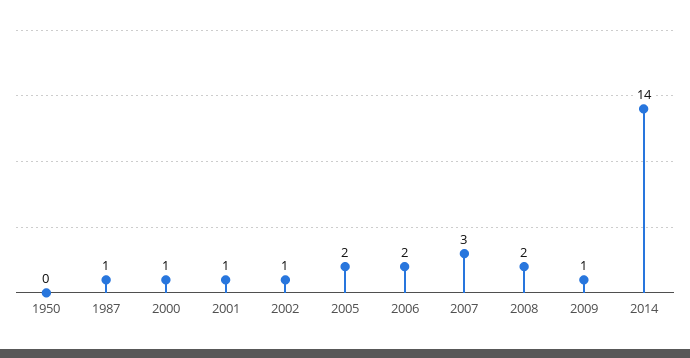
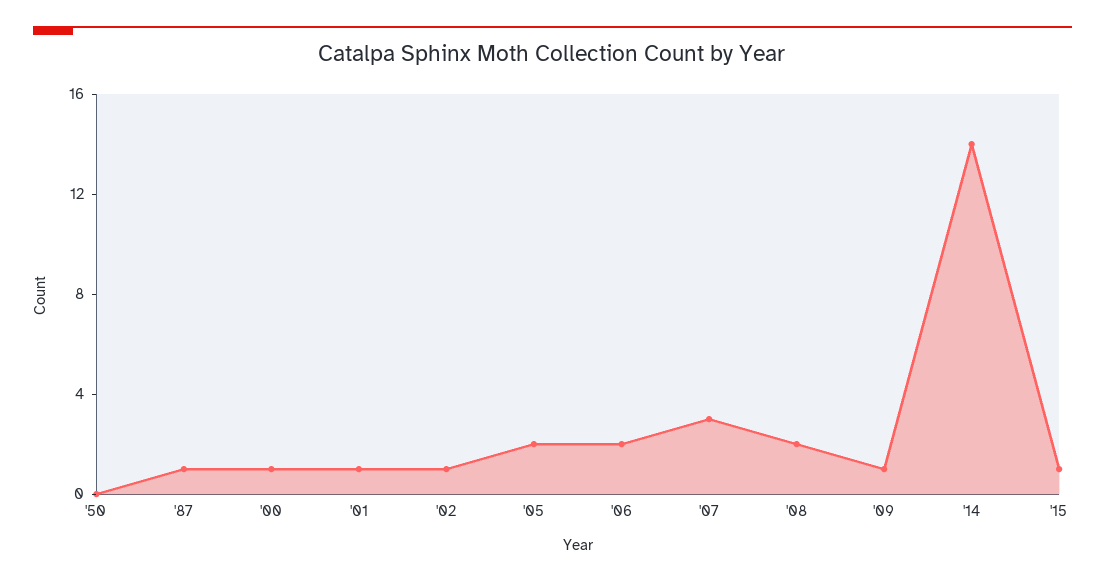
'15: none -> 1

